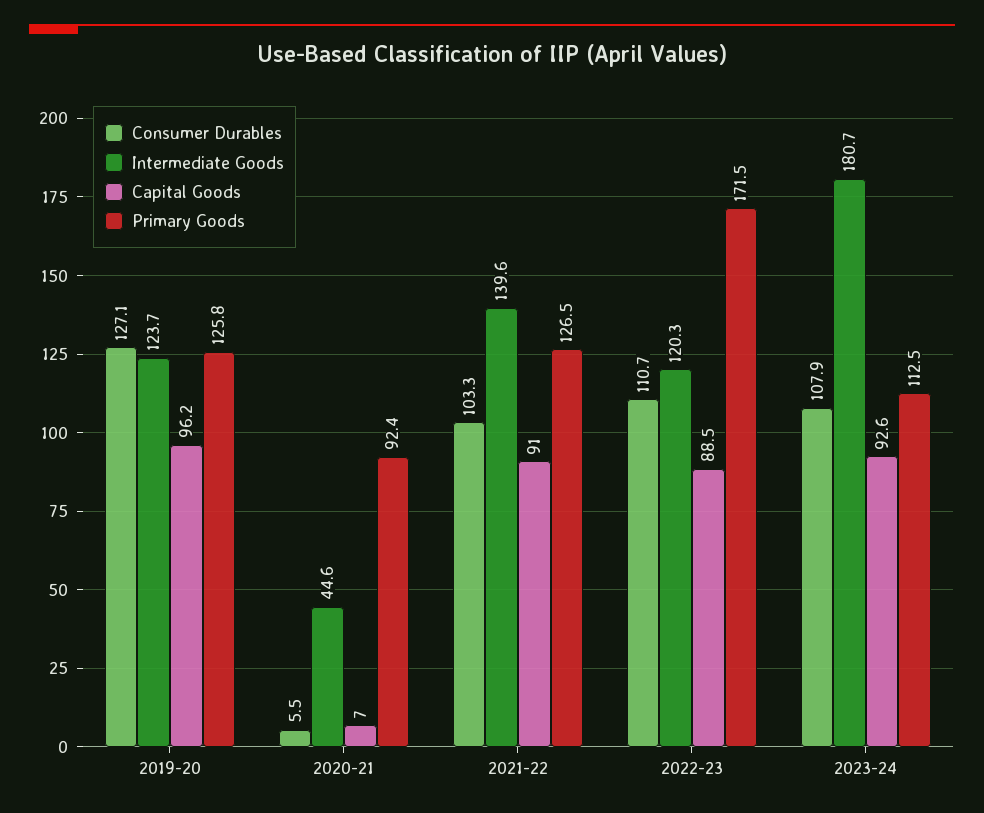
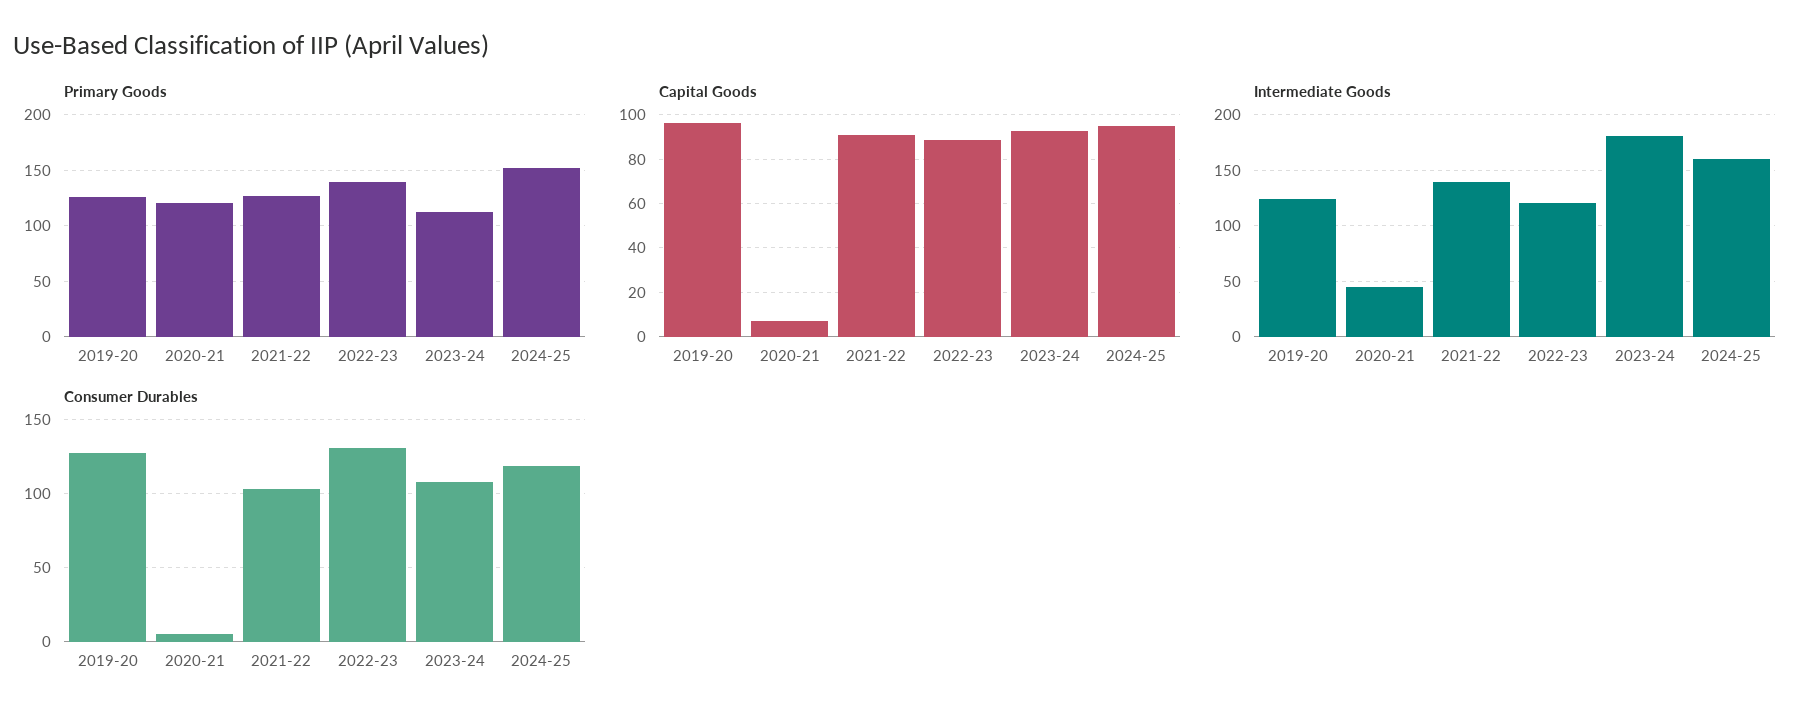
Primary Goods, 2020-21: 92.4 -> 120
Consumer Durables, 2022-23: 110.7 -> 130
Primary Goods, 2022-23: 171.5 -> 140
Primary Goods, 2024-25: none -> 150
Capital Goods, 2024-25: none -> 95
Intermediate Goods, 2024-25: none -> 160
Consumer Durables, 2024-25: none -> 120

